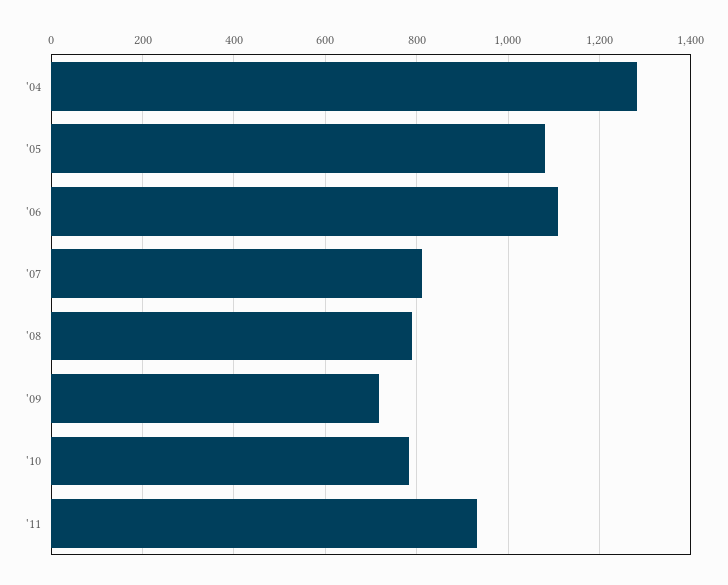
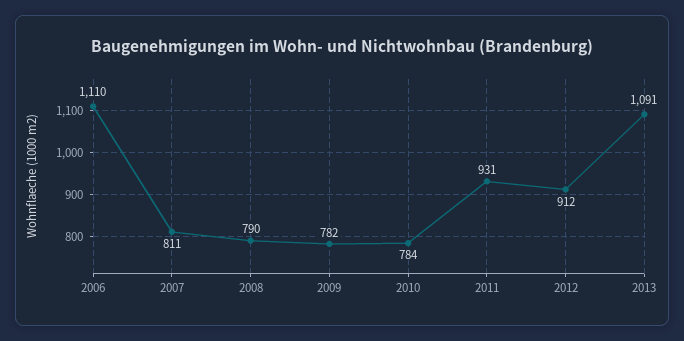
'04: 1280 -> none
'05: 1080 -> none
'09: 720 -> 782
2012: none -> 912
2013: none -> 1091

